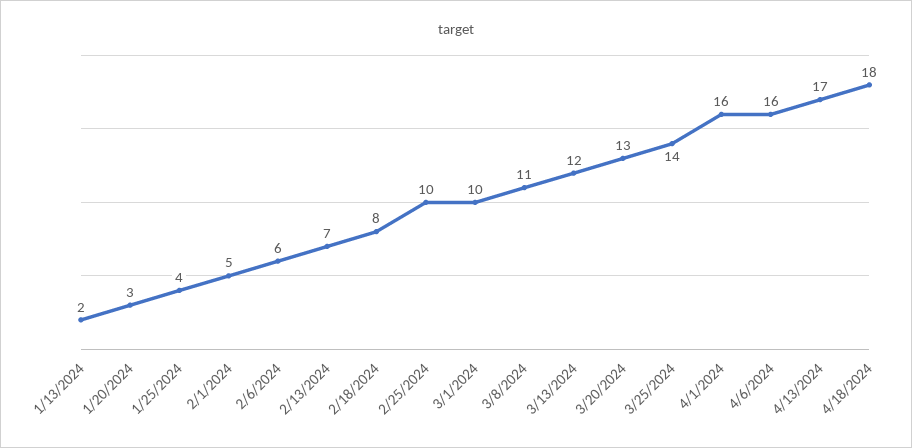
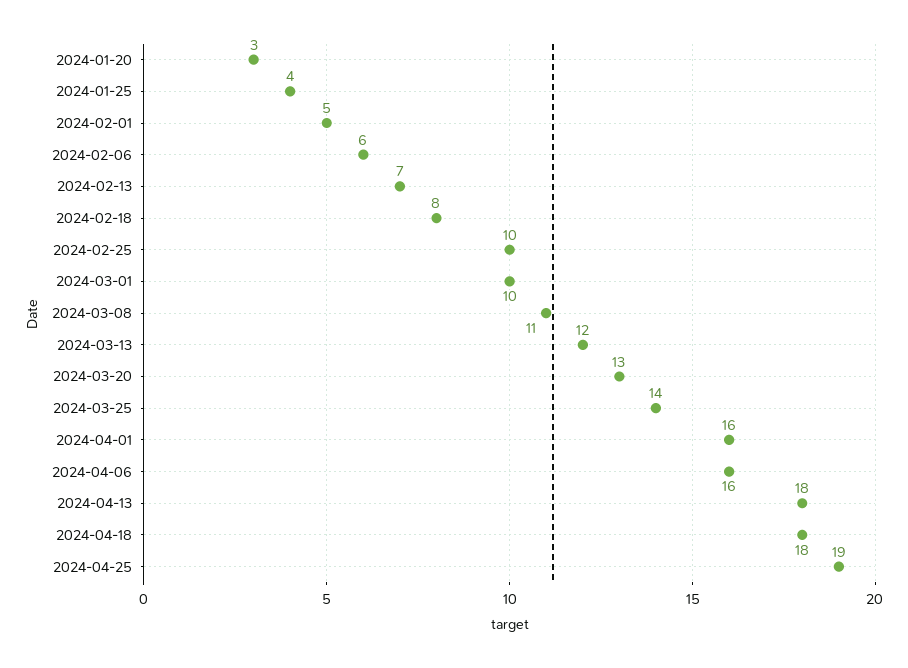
1/13/2024: 2 -> none
4/13/2024: 17 -> 18
2024-04-25: none -> 19

